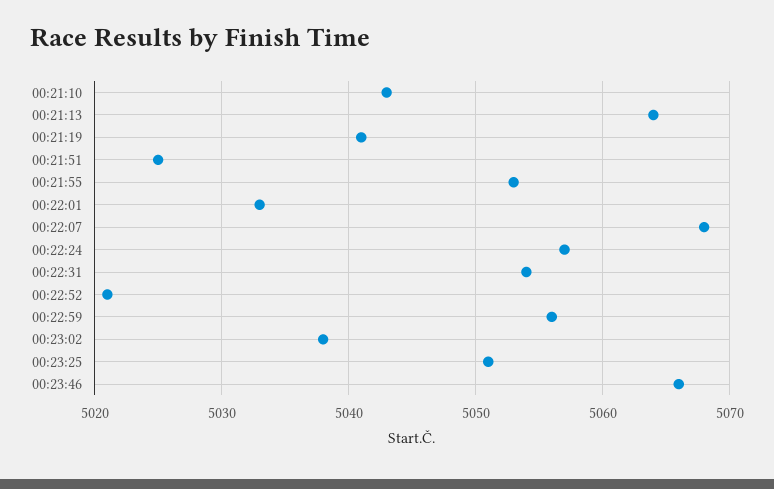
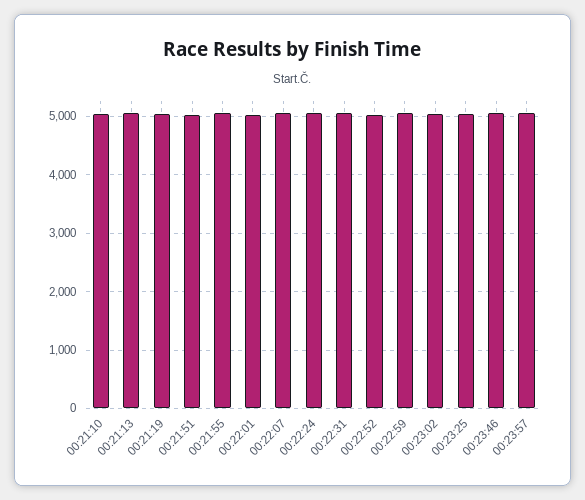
00:23:57: none -> 5000

